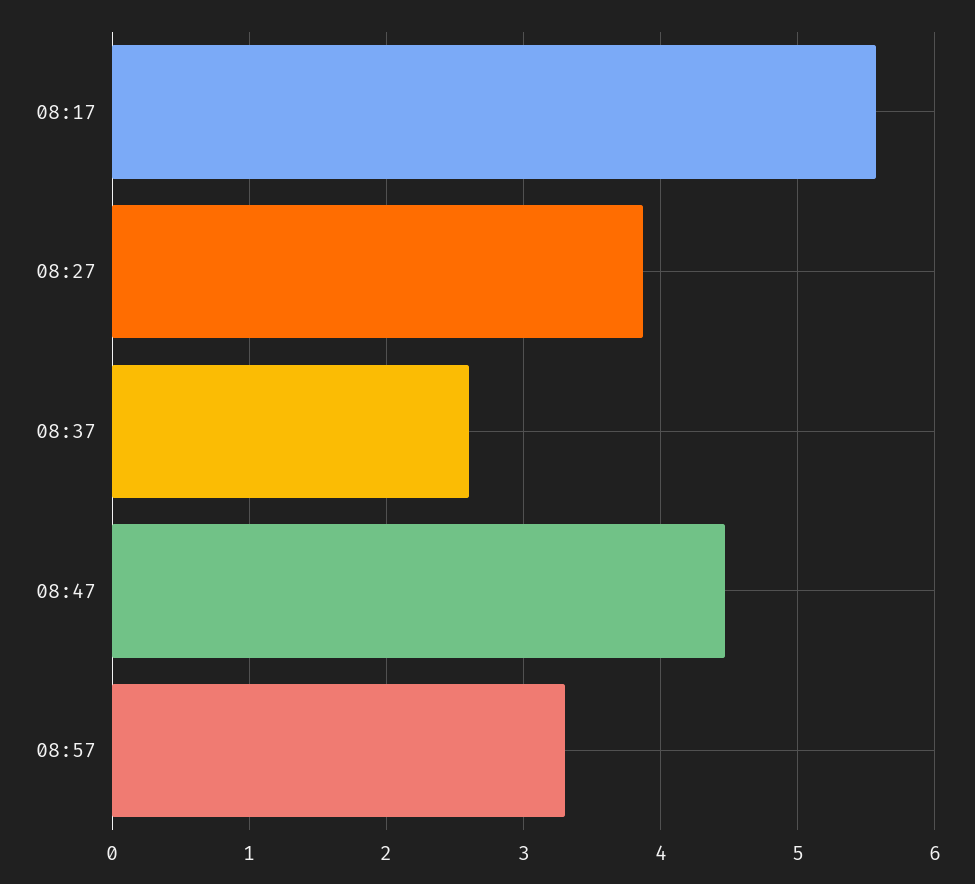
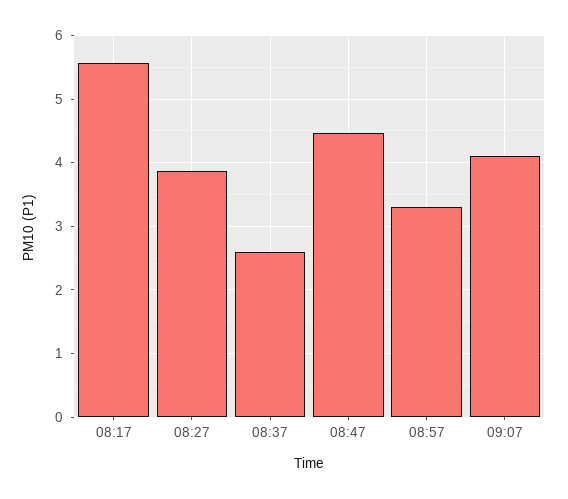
09:07: none -> 4.1

